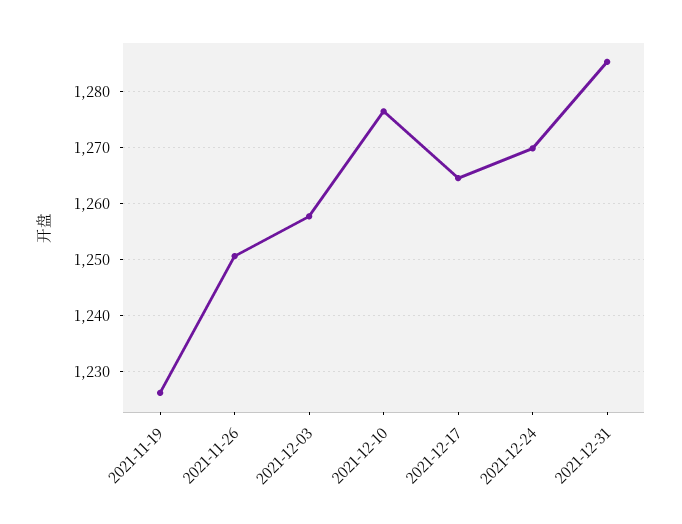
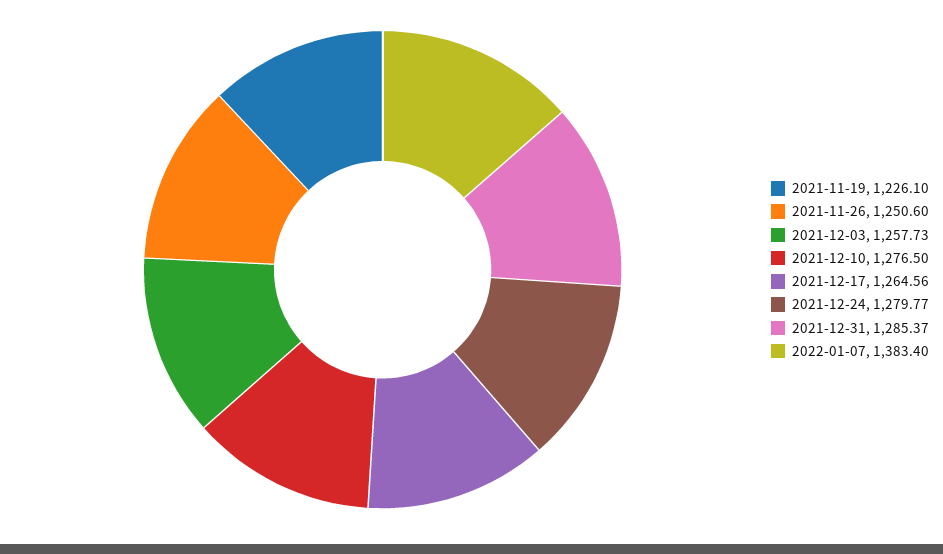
2021-12-24: 1270 -> 1279.77
2022-01-07: none -> 1383.4

